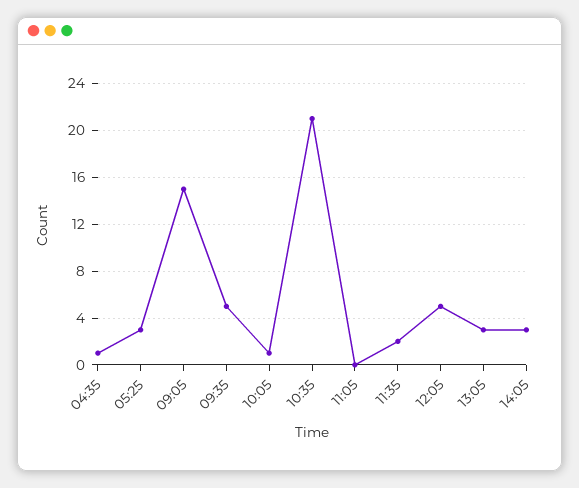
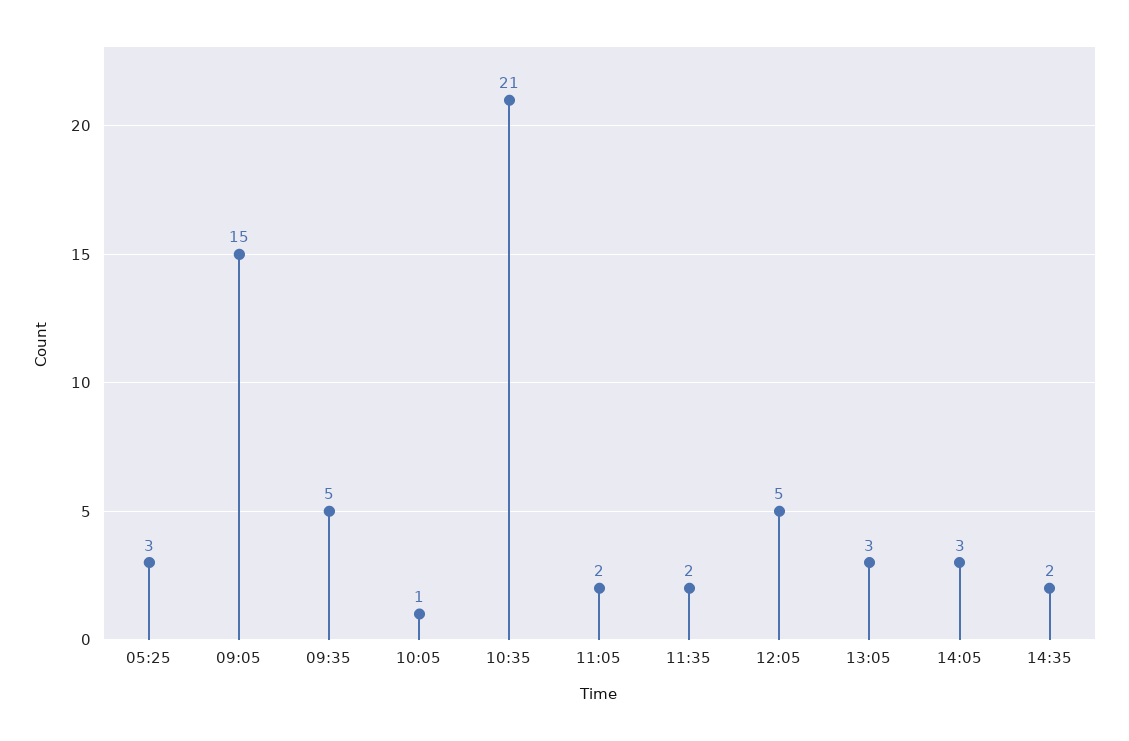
04:35: 1 -> none
11:05: 0 -> 2
14:35: none -> 2

